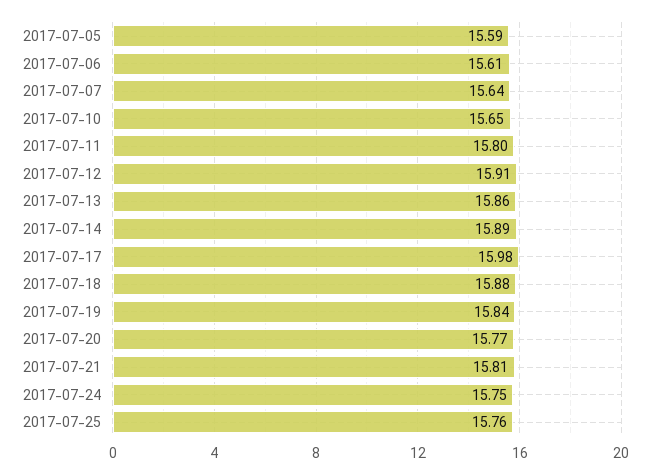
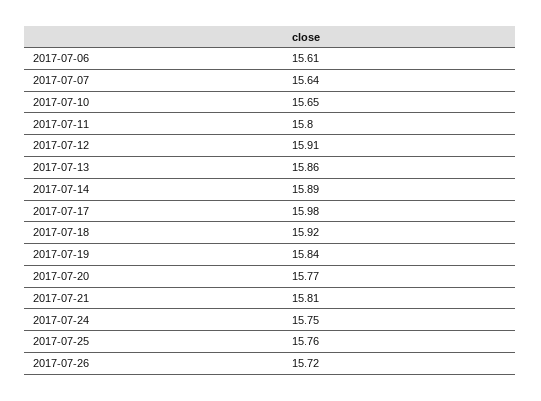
2017-07-05: 15.59 -> none
2017-07-18: 15.88 -> 15.92
2017-07-26: none -> 15.72

